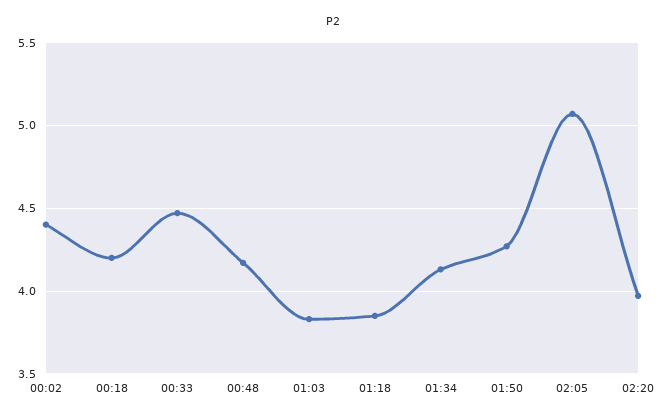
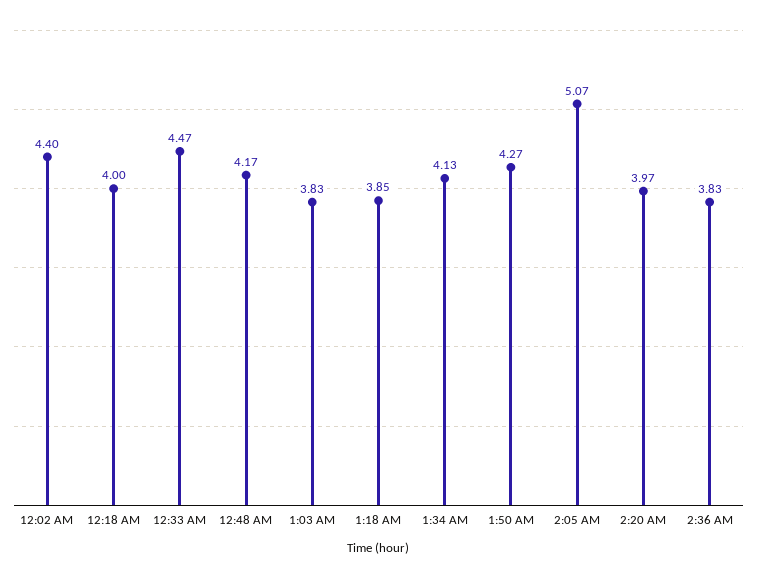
00:18: 4.2 -> 4
2:36 AM: none -> 3.83

